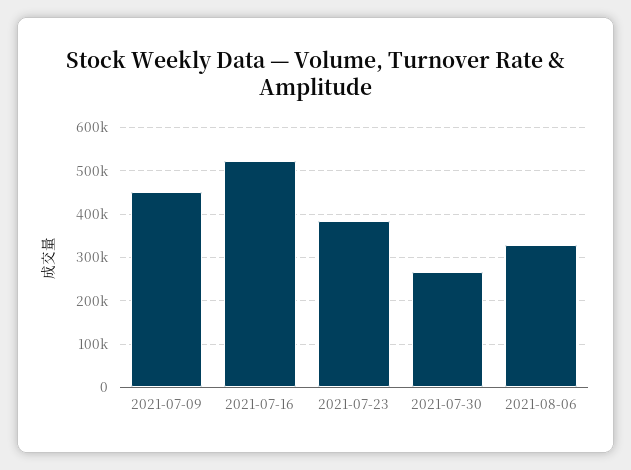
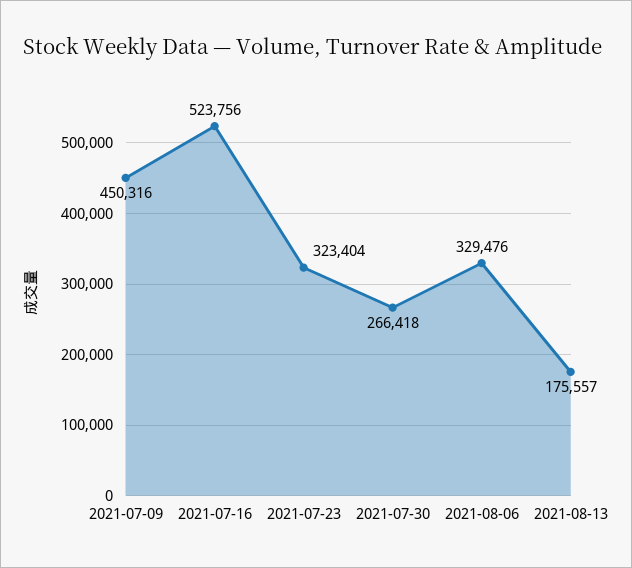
2021-07-23: 380000 -> 323404
2021-08-13: none -> 175557

